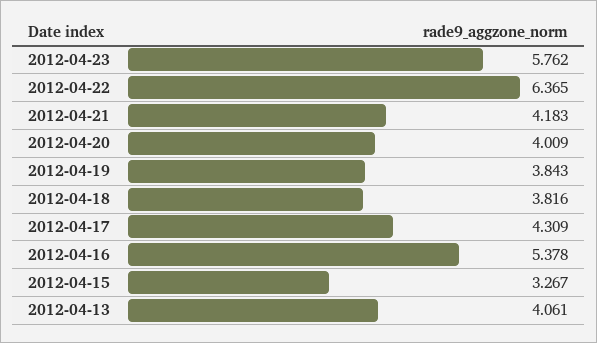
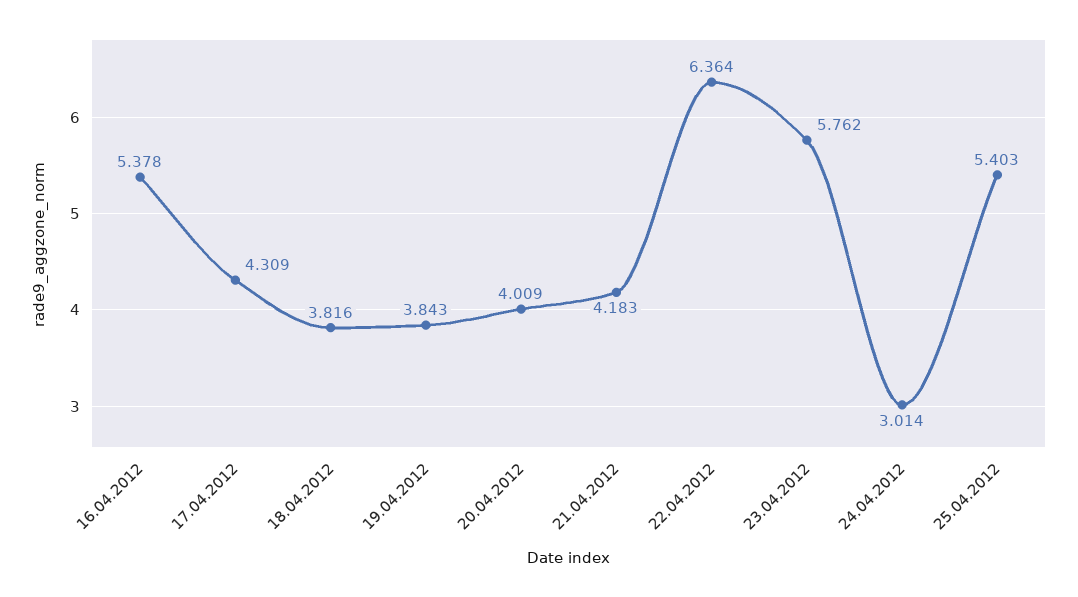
2012-04-22: 6.365 -> 6.364
2012-04-15: 3.267 -> none
2012-04-13: 4.061 -> none
24.04.2012: none -> 3.014
25.04.2012: none -> 5.403

